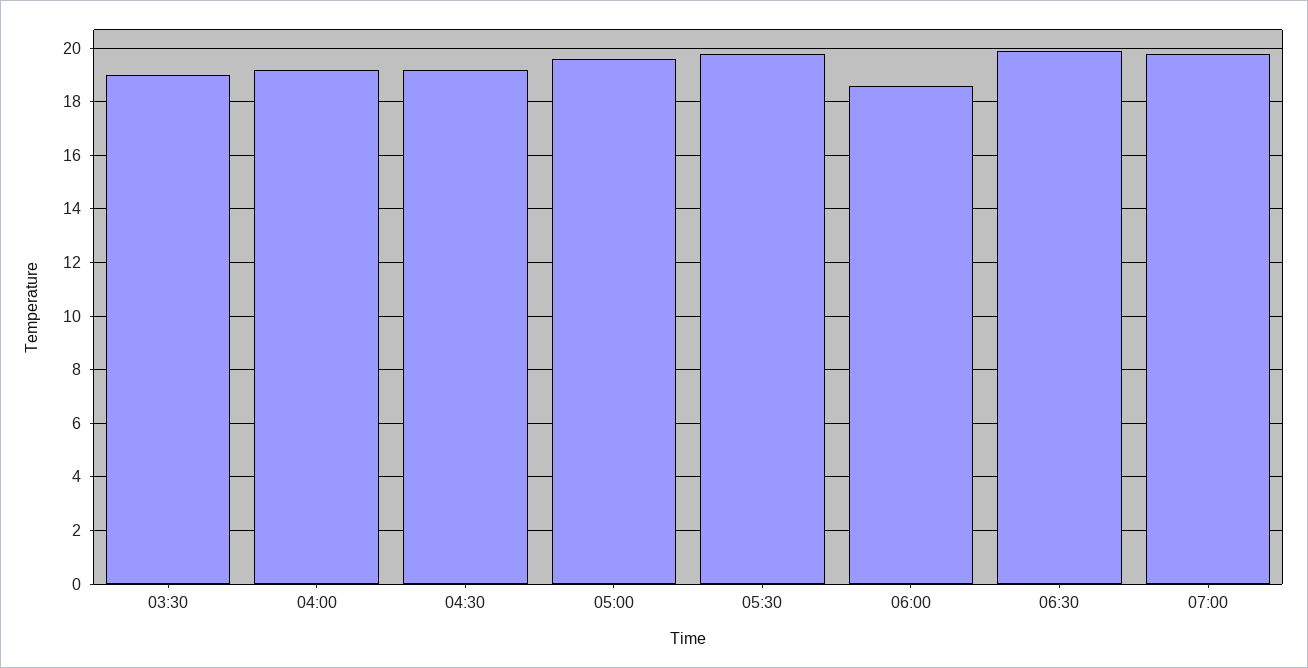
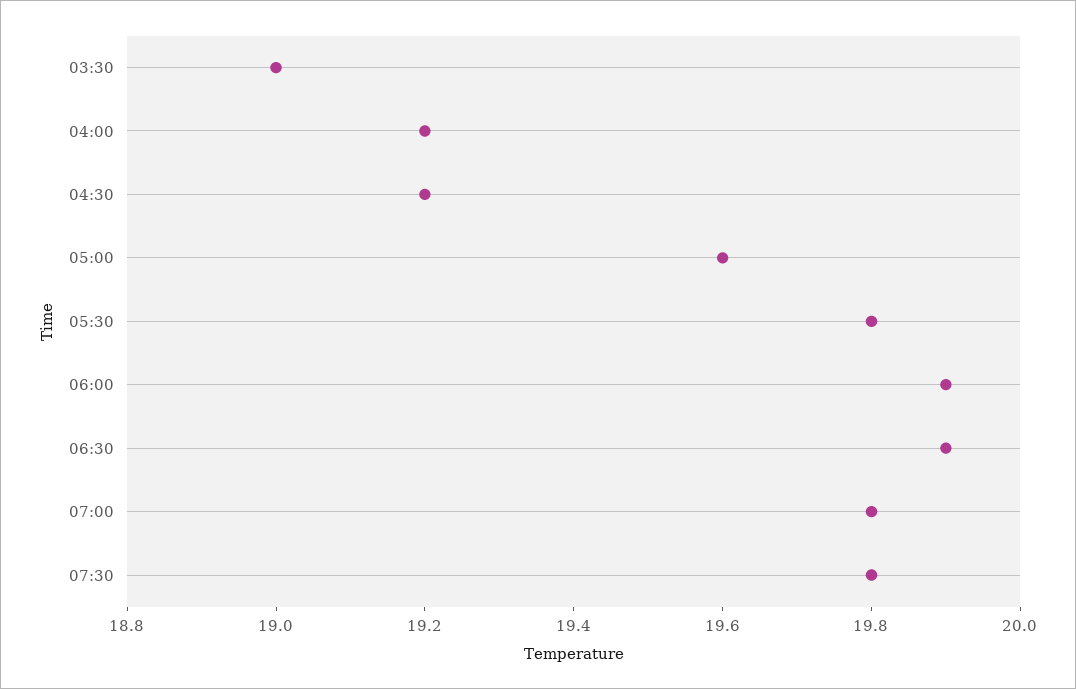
06:00: 18.5 -> 19.9
07:30: none -> 19.8

